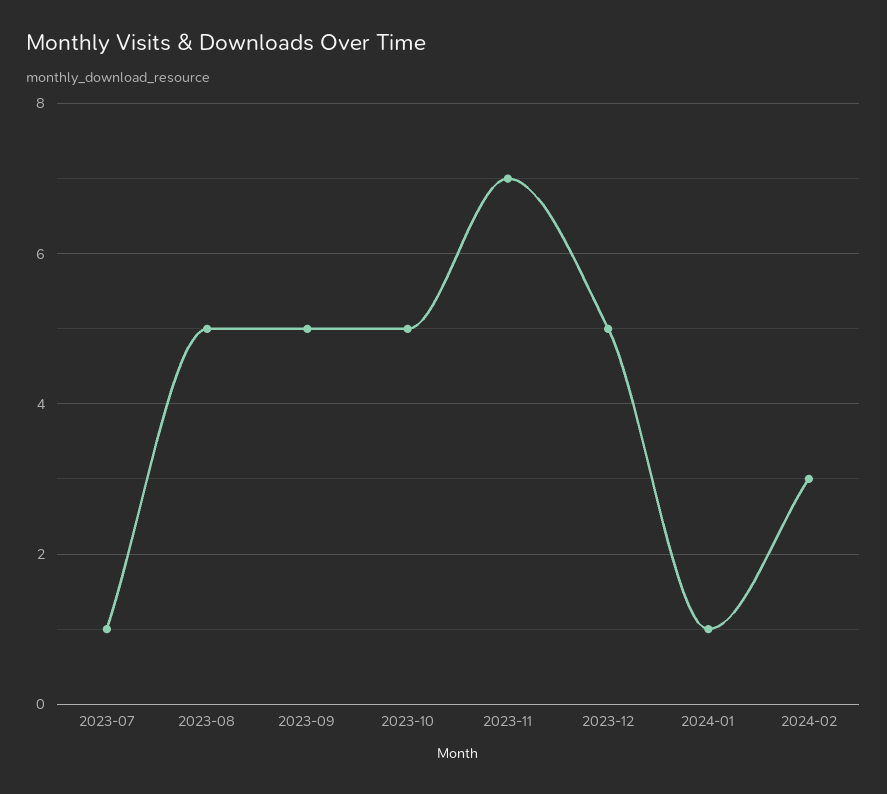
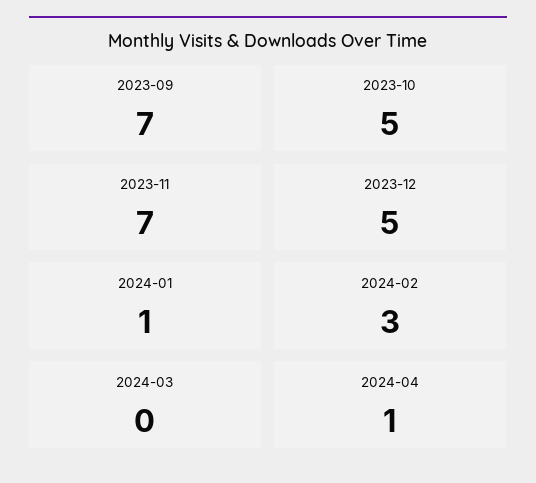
2023-07: 1 -> none
2023-08: 5 -> none
2023-09: 5 -> 7
2024-03: none -> 0
2024-04: none -> 1

